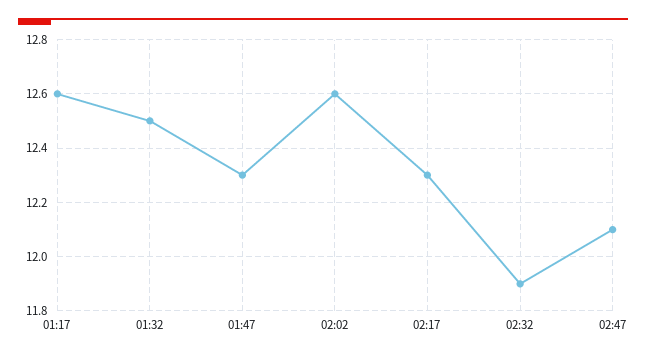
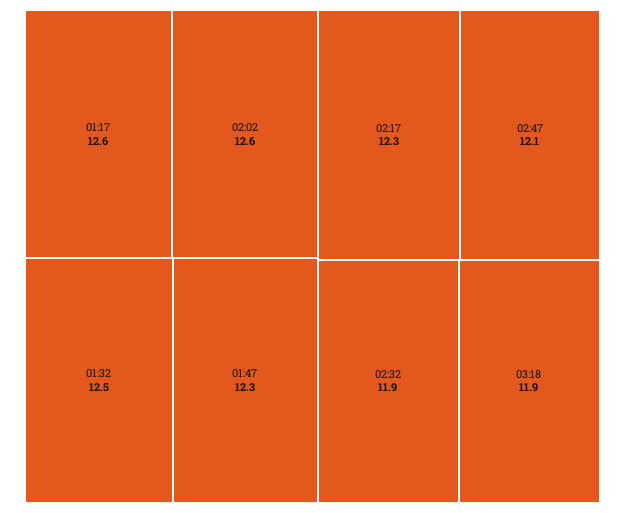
03:18: none -> 11.9

